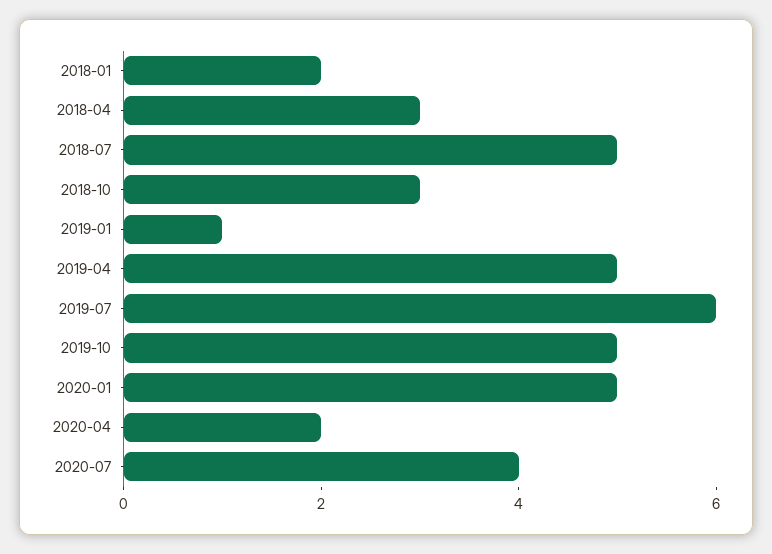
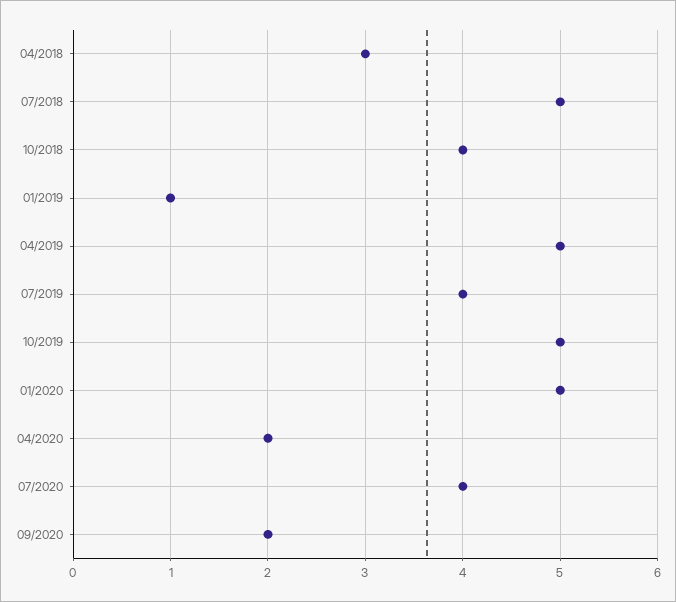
2018-01: 2 -> none
2018-10: 3 -> 4
2019-07: 6 -> 4
09/2020: none -> 2

